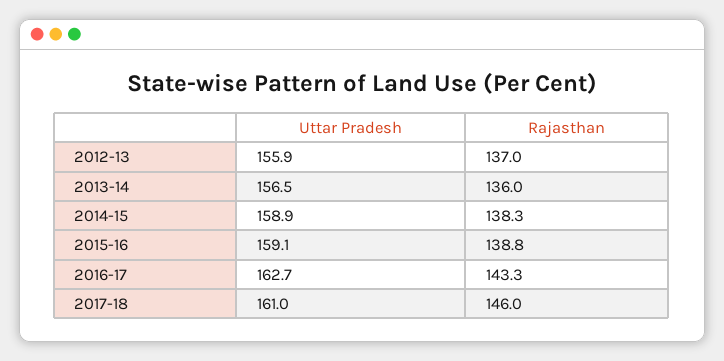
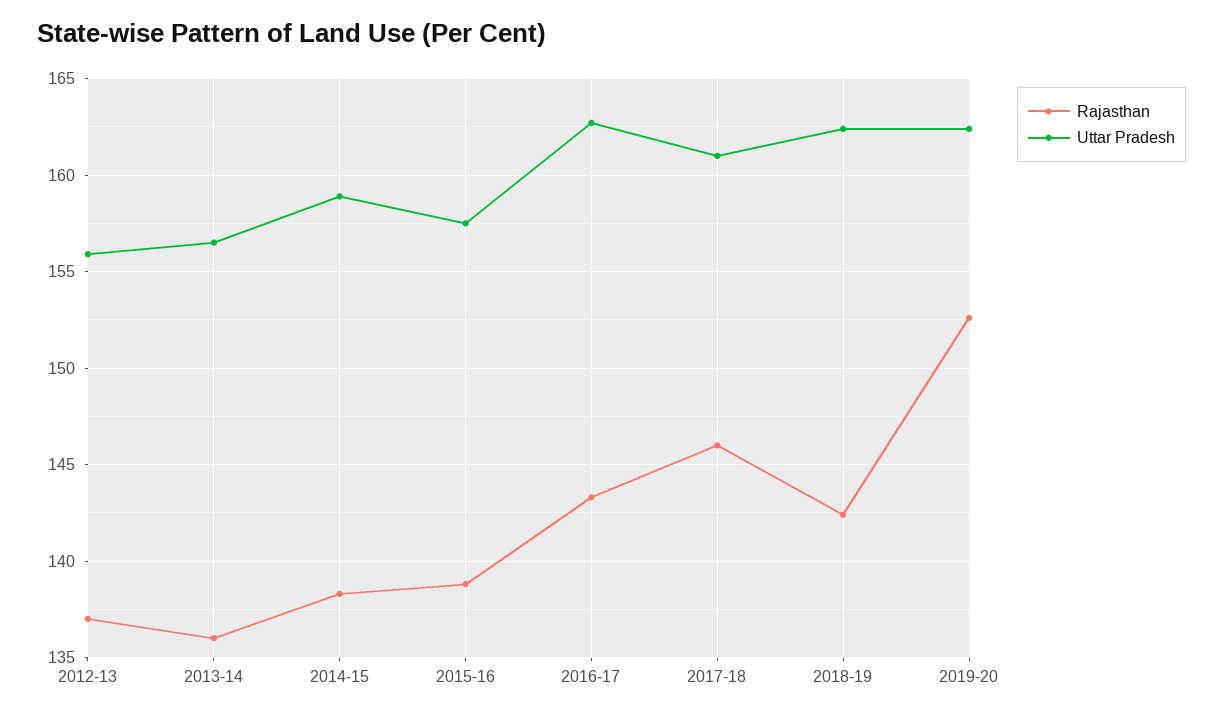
Uttar Pradesh, 2015-16: 159.1 -> 157.5
Rajasthan, 2018-19: none -> 142.5
Uttar Pradesh, 2018-19: none -> 162.5
Rajasthan, 2019-20: none -> 152.5
Uttar Pradesh, 2019-20: none -> 162.5

